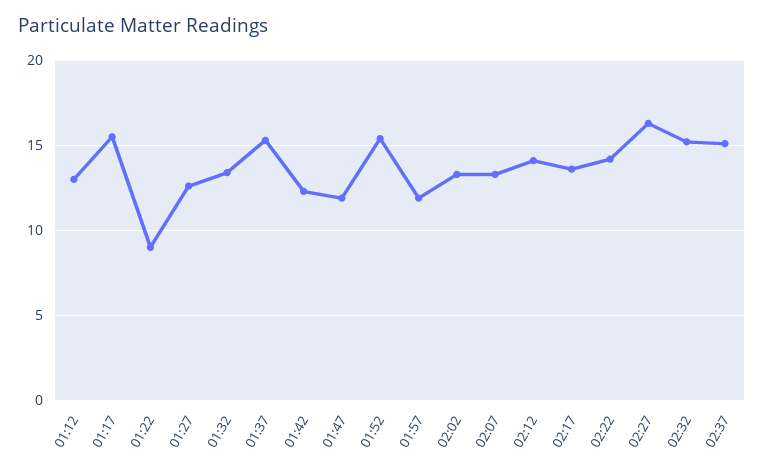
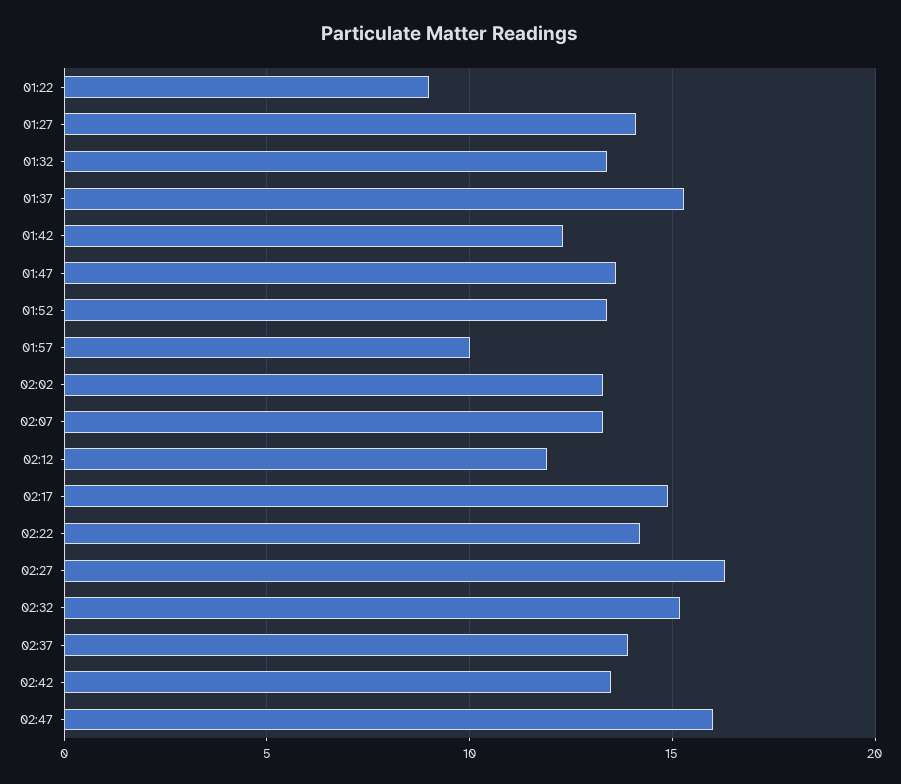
01:12: 13 -> none
01:17: 15.5 -> none
01:27: 12.5 -> 14
01:47: 12 -> 13.5
01:52: 15.5 -> 13.5
01:57: 12 -> 10
02:12: 14 -> 12
02:17: 13.5 -> 15
02:37: 15 -> 14
02:42: none -> 13.5
02:47: none -> 16

